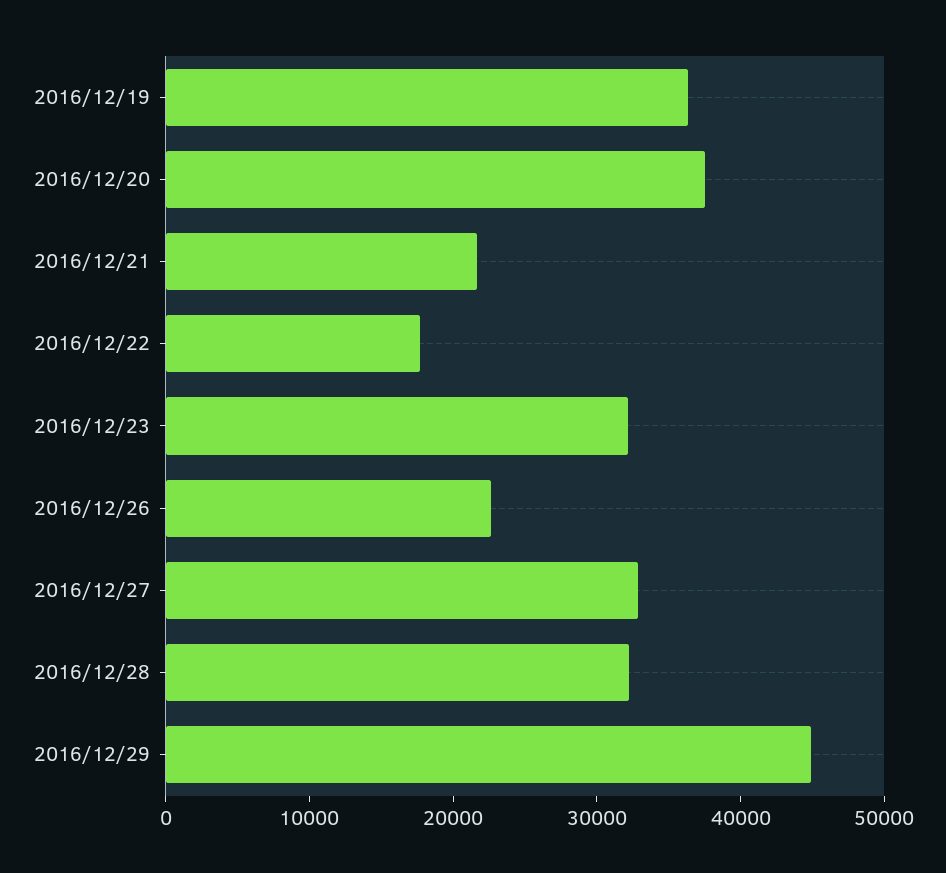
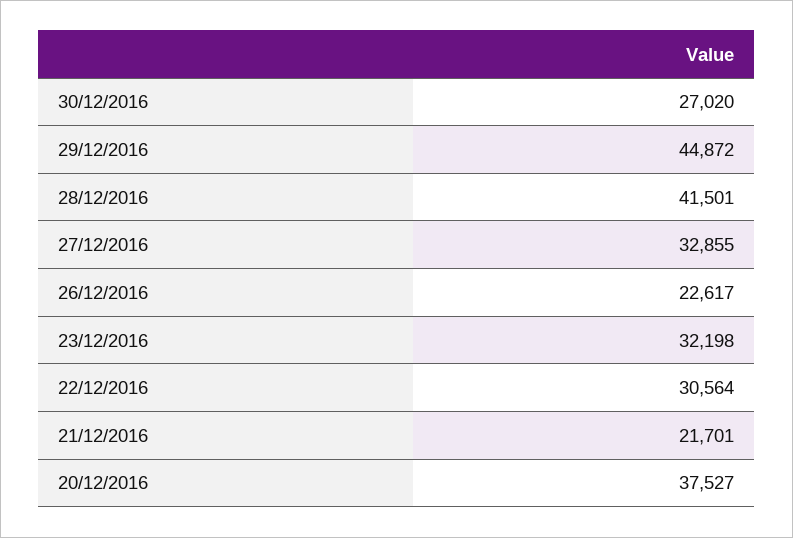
2016/12/19: 36000 -> none
2016/12/22: 18000 -> 30564
2016/12/28: 32000 -> 41501
30/12/2016: none -> 27020

